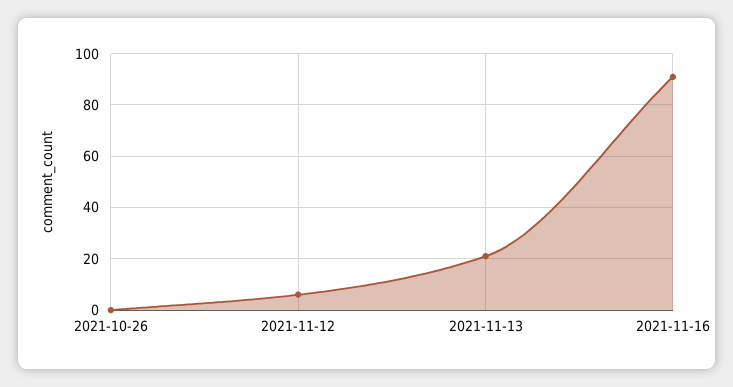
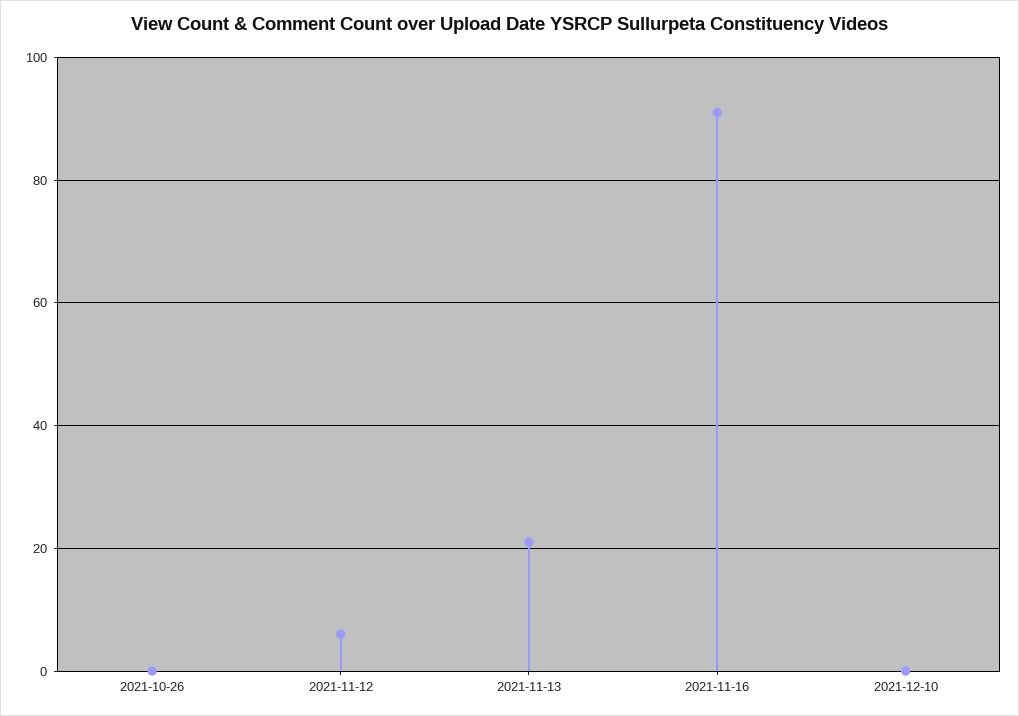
2021-12-10: none -> 0

